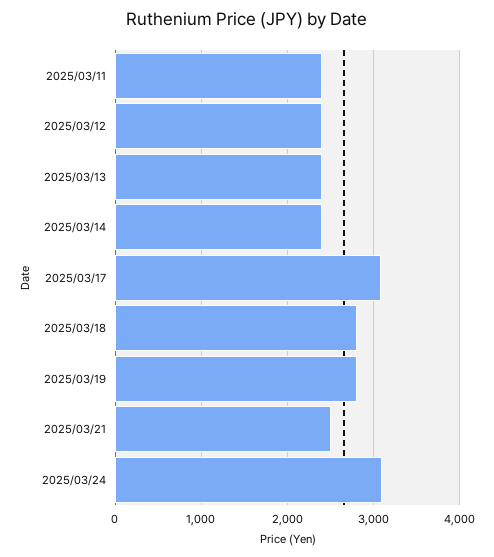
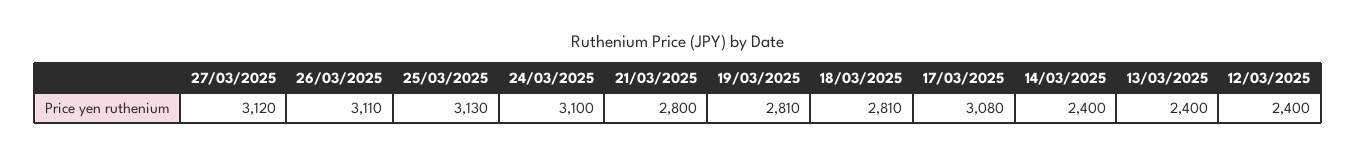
2025/03/11: 2400 -> none
2025/03/21: 2500 -> 2800
27/03/2025: none -> 3120
26/03/2025: none -> 3110
25/03/2025: none -> 3130

